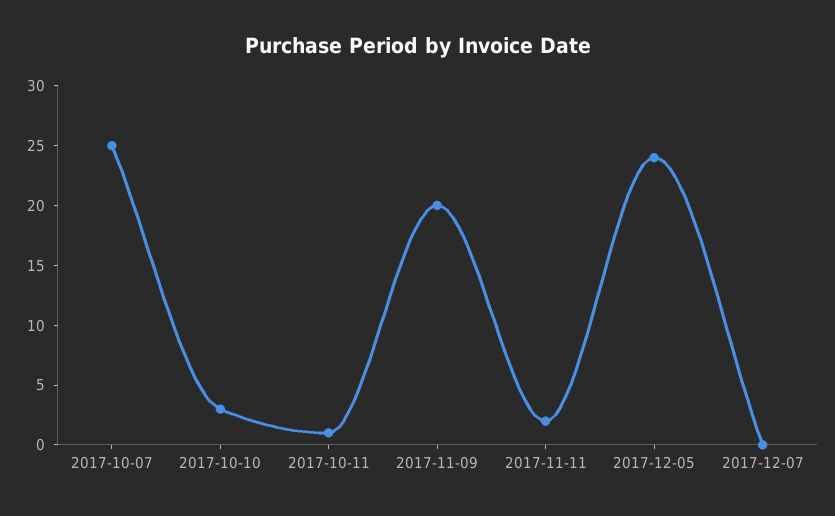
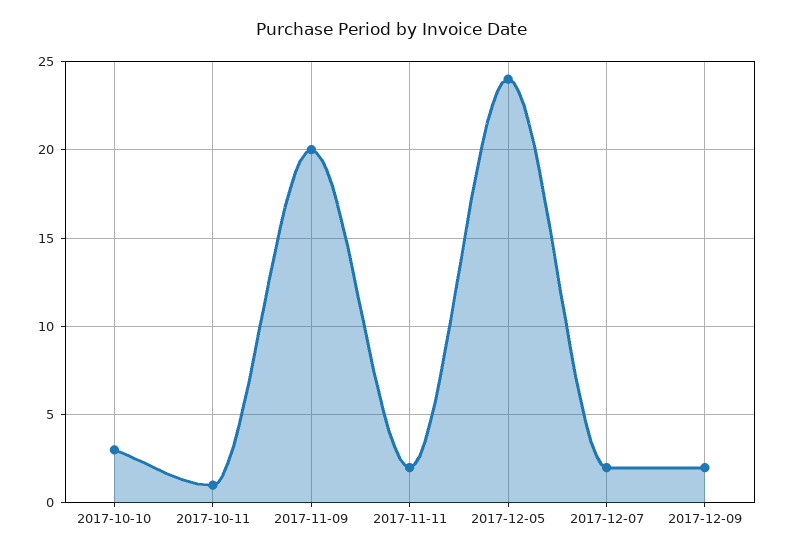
2017-10-07: 25 -> none
2017-12-07: 0 -> 2
2017-12-09: none -> 2

